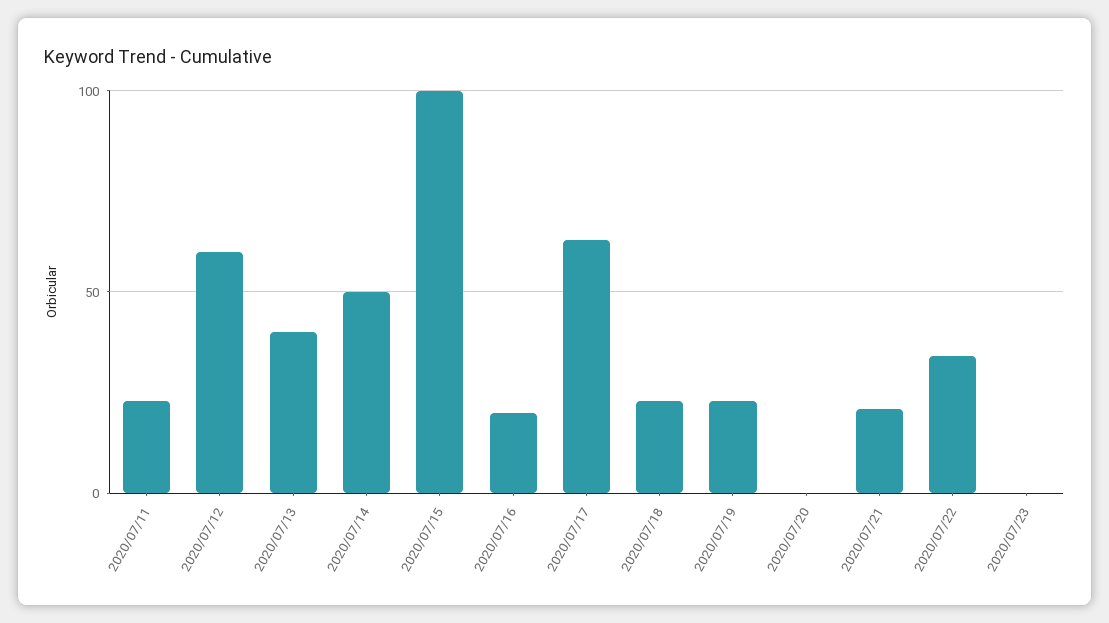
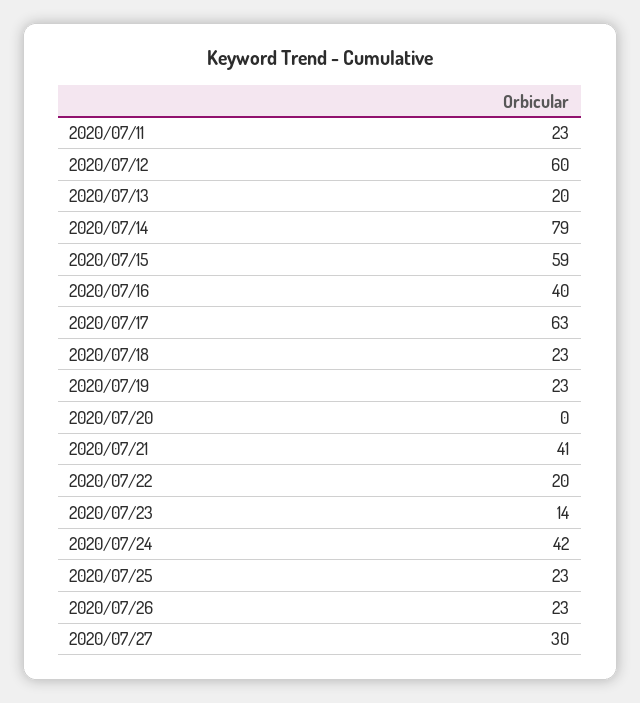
2020/07/13: 40 -> 20
2020/07/14: 50 -> 79
2020/07/15: 100 -> 59
2020/07/16: 20 -> 40
2020/07/21: 20 -> 41
2020/07/22: 35 -> 20
2020/07/23: 0 -> 14
2020/07/24: none -> 42
2020/07/25: none -> 23
2020/07/26: none -> 23
2020/07/27: none -> 30

